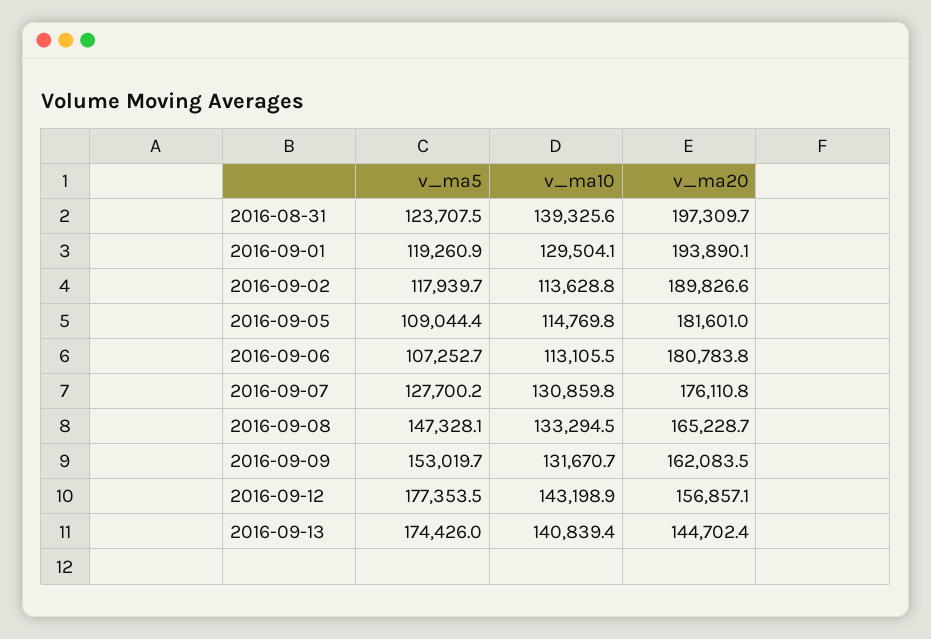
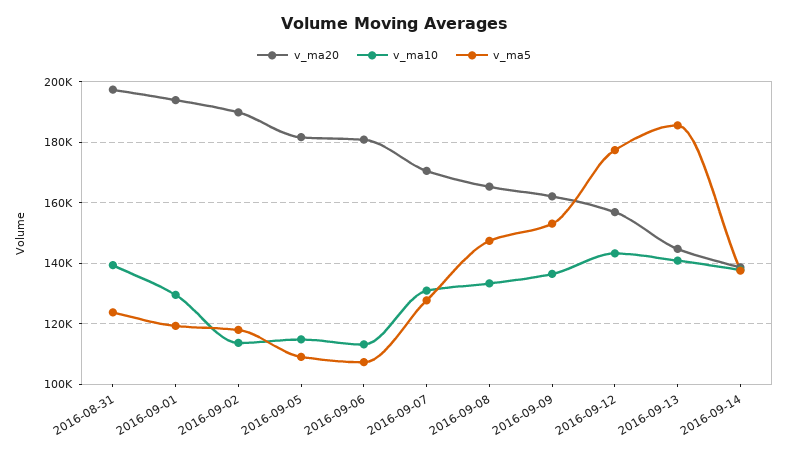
v_ma20, 2016-09-07: 176110.8 -> 170000
v_ma10, 2016-09-09: 131670.7 -> 136000
v_ma5, 2016-09-13: 174426 -> 186000
v_ma20, 2016-09-14: none -> 138000
v_ma10, 2016-09-14: none -> 138000
v_ma5, 2016-09-14: none -> 138000

